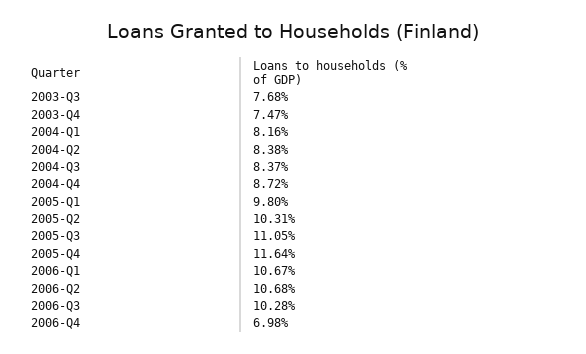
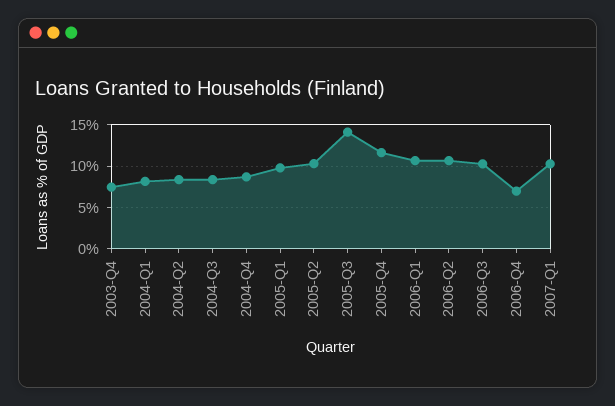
2003-Q3: 7.68 -> none
2005-Q3: 11.05 -> 14
2007-Q1: none -> 10

